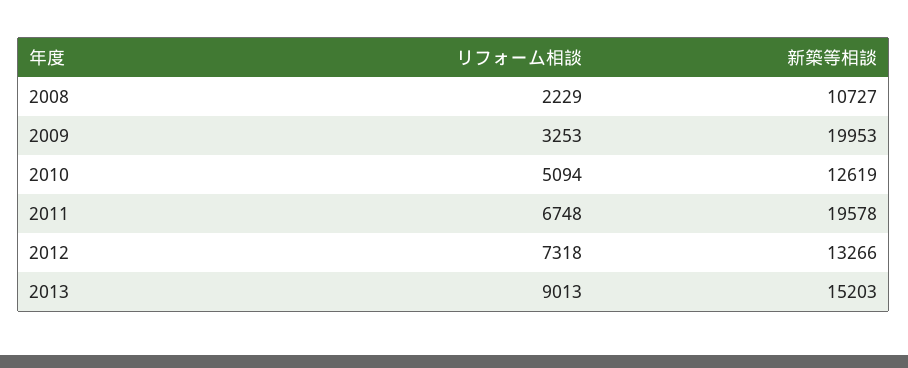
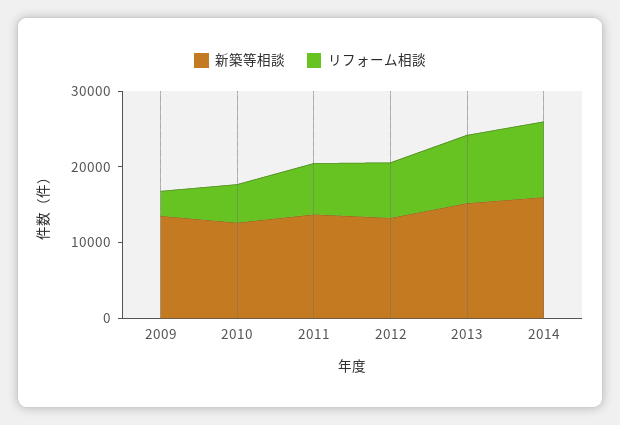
リフォーム相談, 2008: 2229 -> none
新築等相談, 2008: 10727 -> none
新築等相談, 2009: 19953 -> 14000
新築等相談, 2011: 19578 -> 14000
新築等相談, 2014: none -> 16000
リフォーム相談, 2014: none -> 10000

